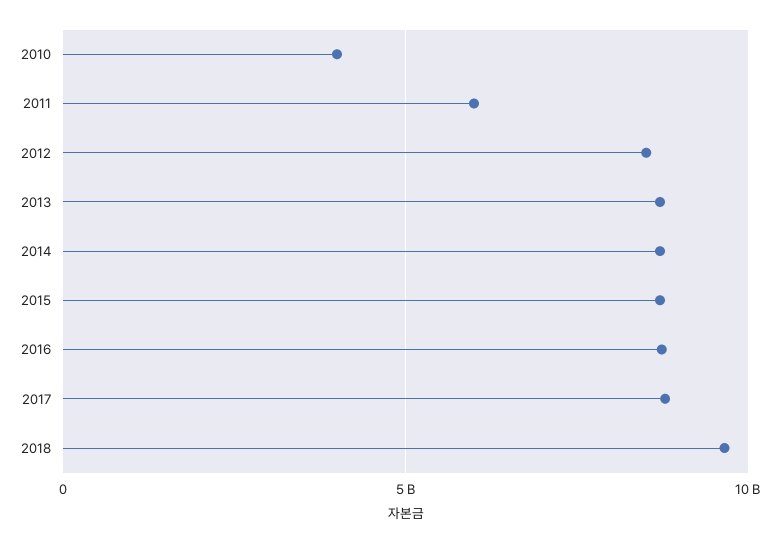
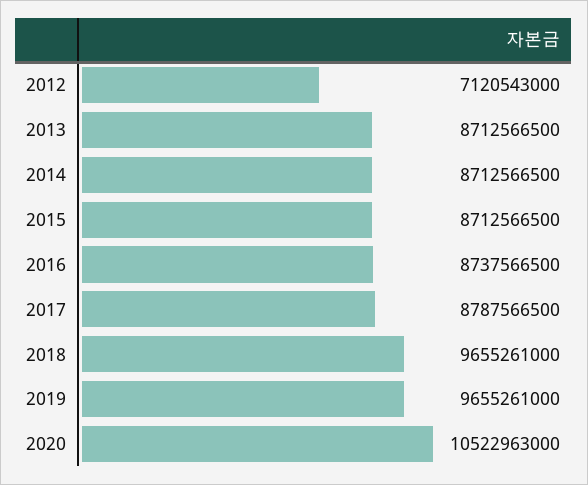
2010: 4000000000 -> none
2011: 6000000000 -> none
2012: 8500000000 -> 7120543000
2019: none -> 9655261000
2020: none -> 10522963000

